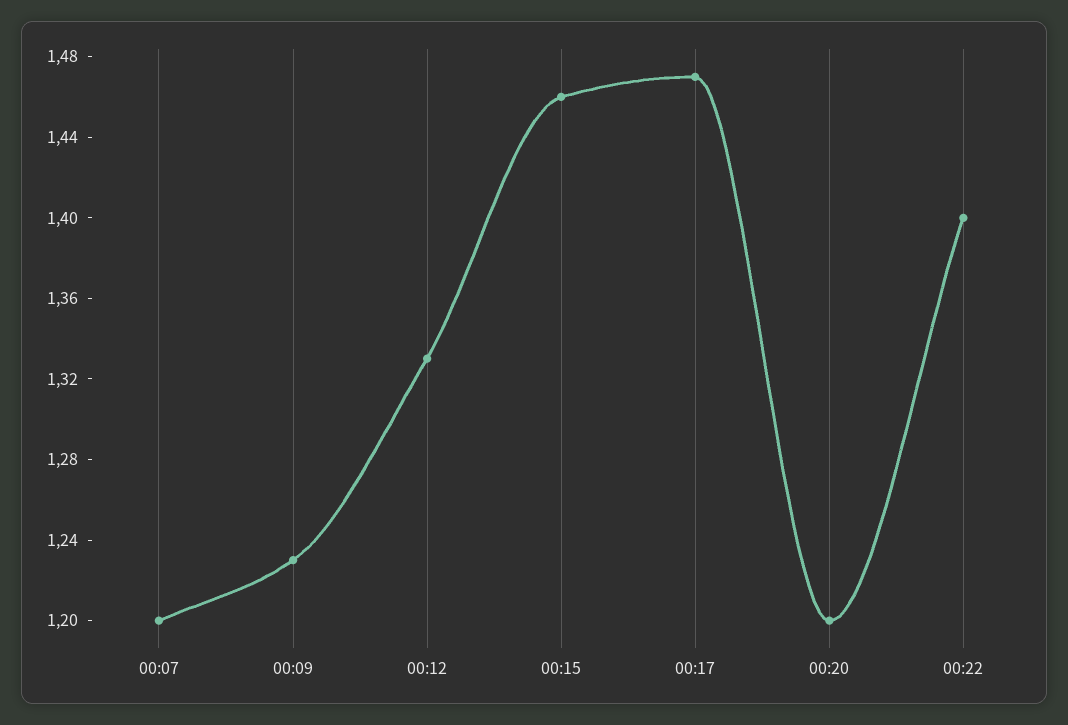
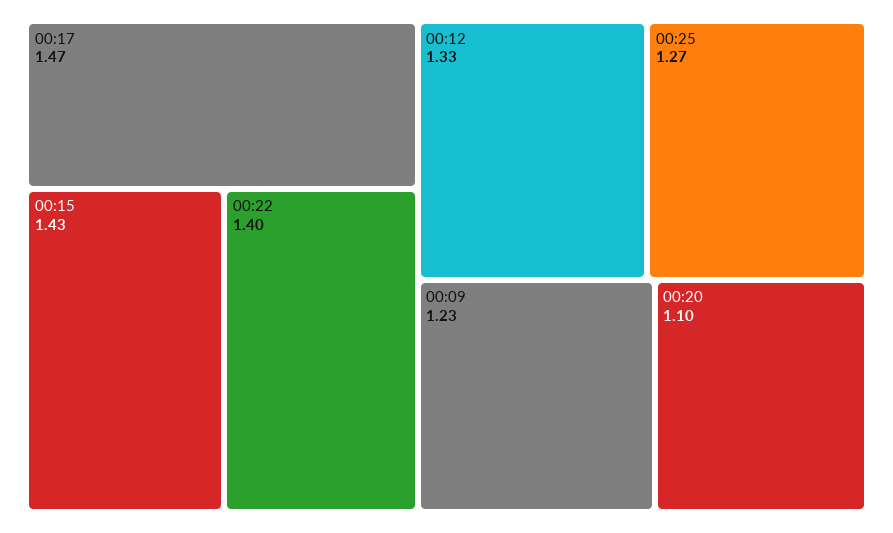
00:07: 1.2 -> none
00:15: 1.46 -> 1.43
00:20: 1.2 -> 1.1
00:25: none -> 1.27

